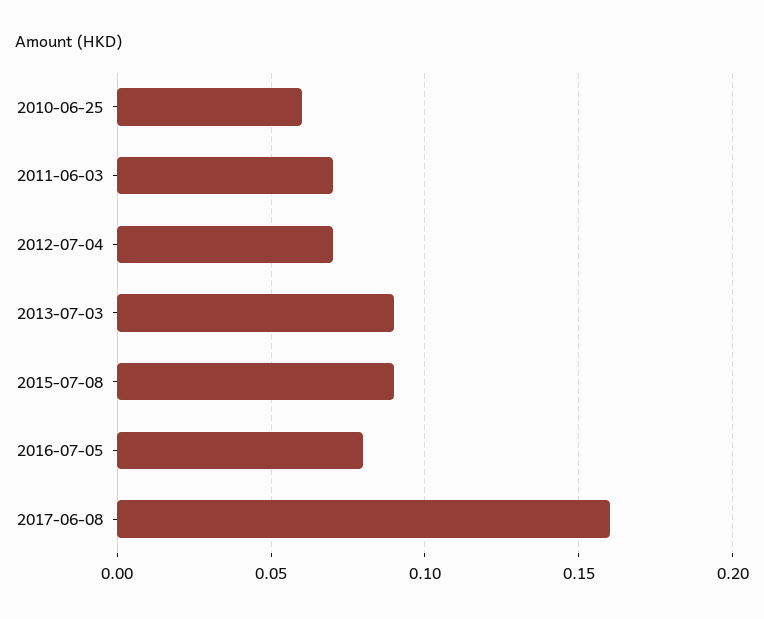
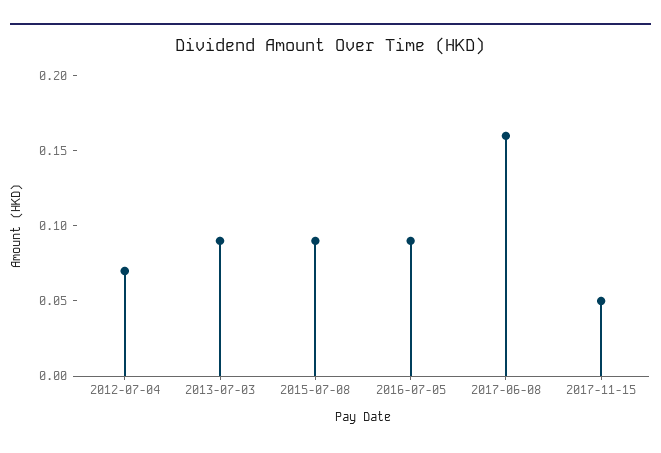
2010-06-25: 0.06 -> none
2011-06-03: 0.07 -> none
2016-07-05: 0.08 -> 0.09
2017-11-15: none -> 0.05

